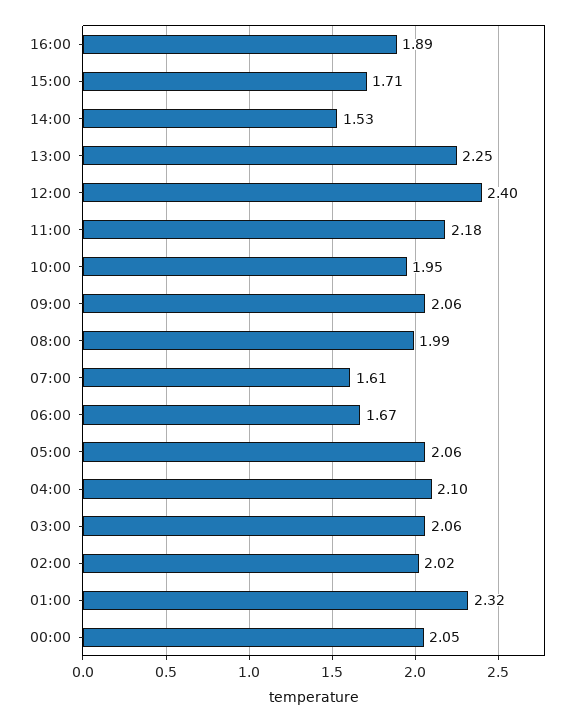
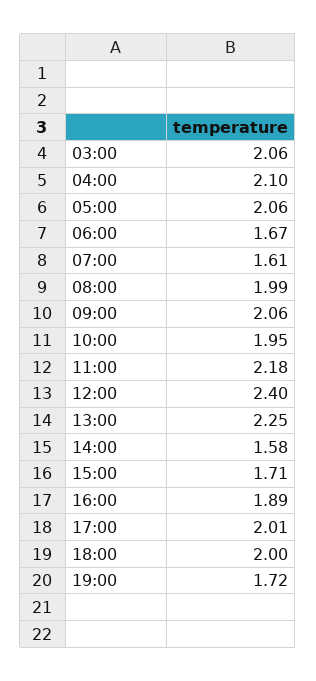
14:00: 1.53 -> 1.58
02:00: 2.02 -> none
01:00: 2.32 -> none
00:00: 2.05 -> none
17:00: none -> 2.01
18:00: none -> 2
19:00: none -> 1.72

